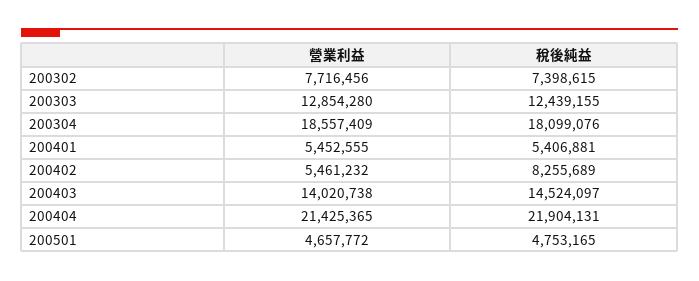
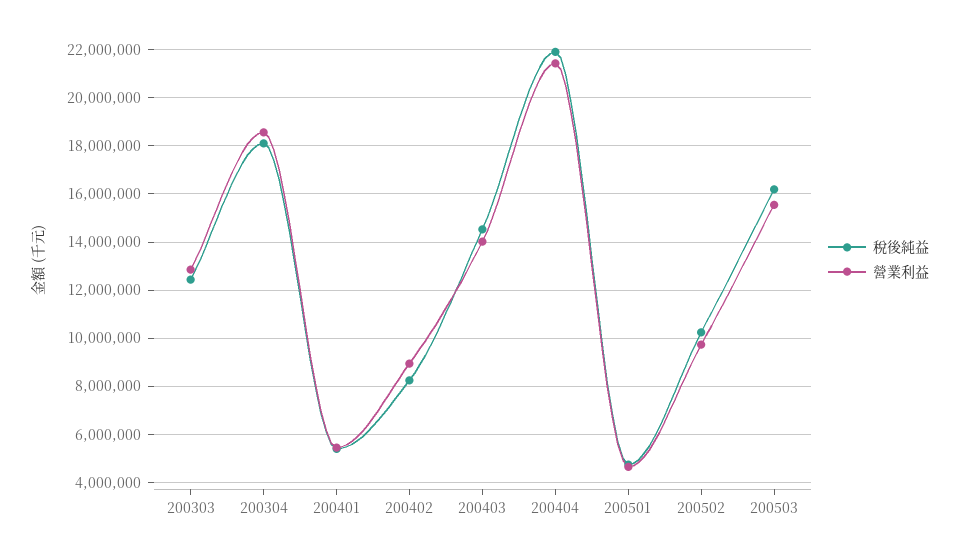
營業利益, 200302: 7716456 -> none
稅後純益, 200302: 7398615 -> none
營業利益, 200402: 5461232 -> 9000000
稅後純益, 200502: none -> 10250000
營業利益, 200502: none -> 9750000
稅後純益, 200503: none -> 16250000
營業利益, 200503: none -> 15500000

